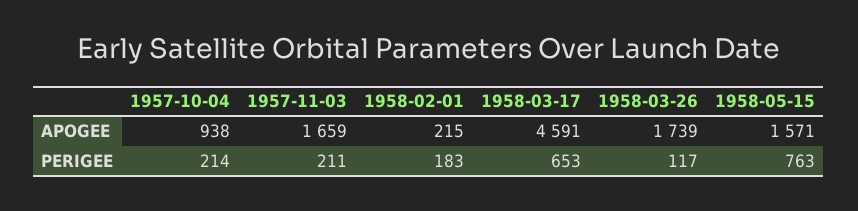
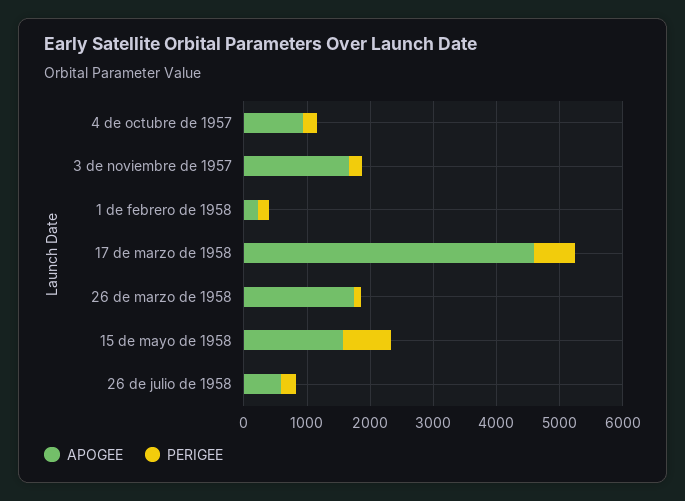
APOGEE, 26 de julio de 1958: none -> 600
PERIGEE, 26 de julio de 1958: none -> 200

